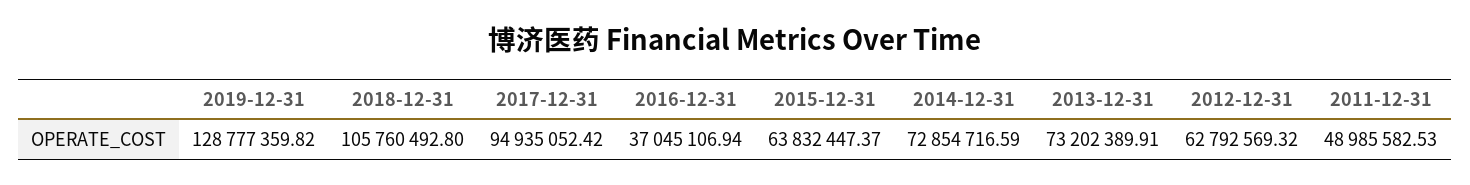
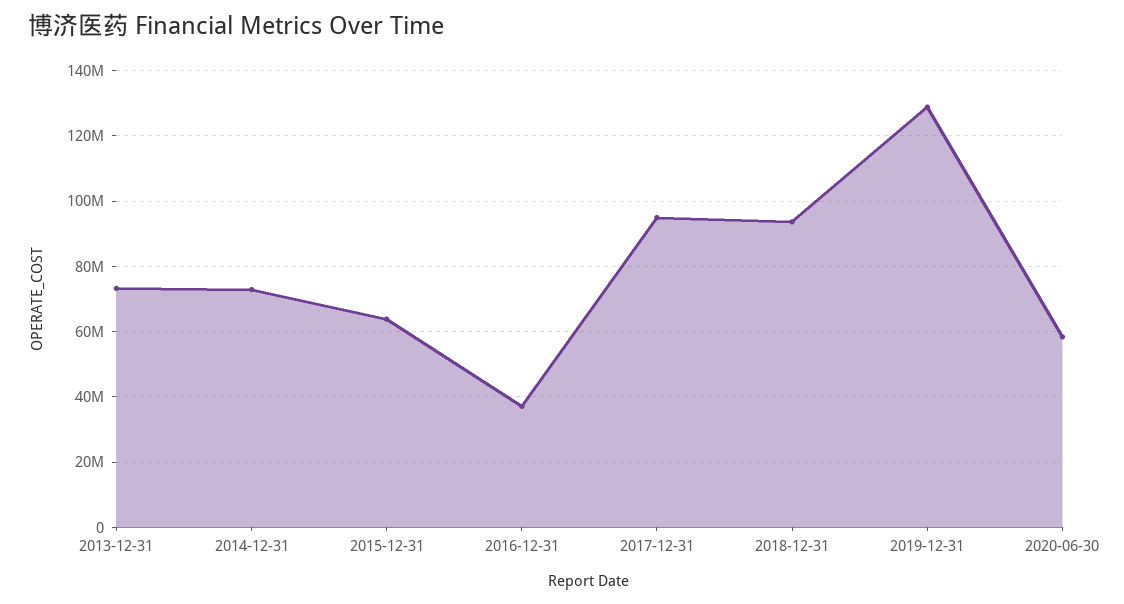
2018-12-31: 105760492.8 -> 94000000
2012-12-31: 62792569.32 -> none
2011-12-31: 48985582.53 -> none
2020-06-30: none -> 58000000

